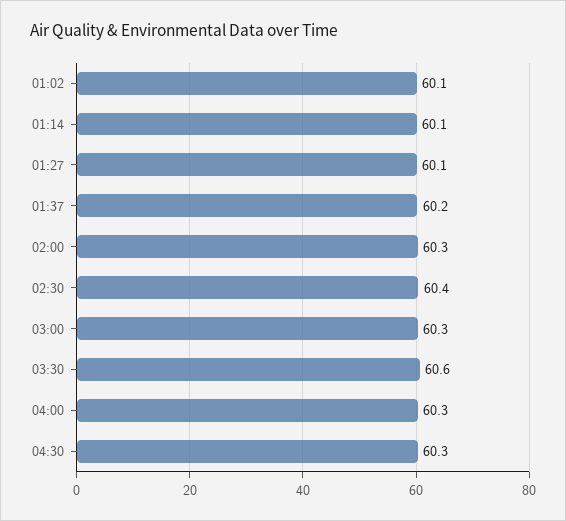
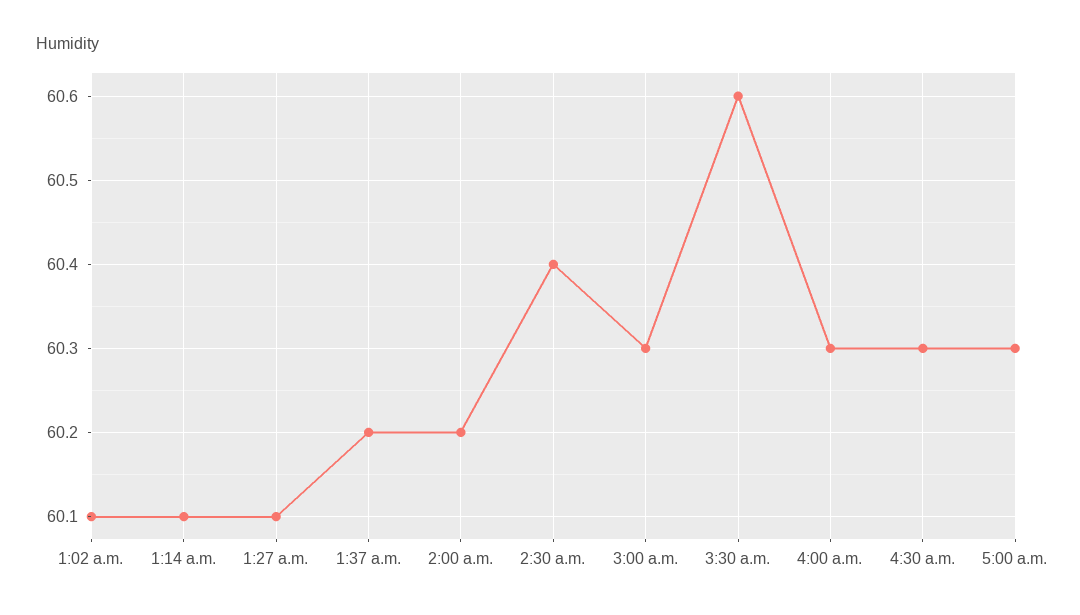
02:00: 60.3 -> 60.2
5:00 a.m.: none -> 60.3

